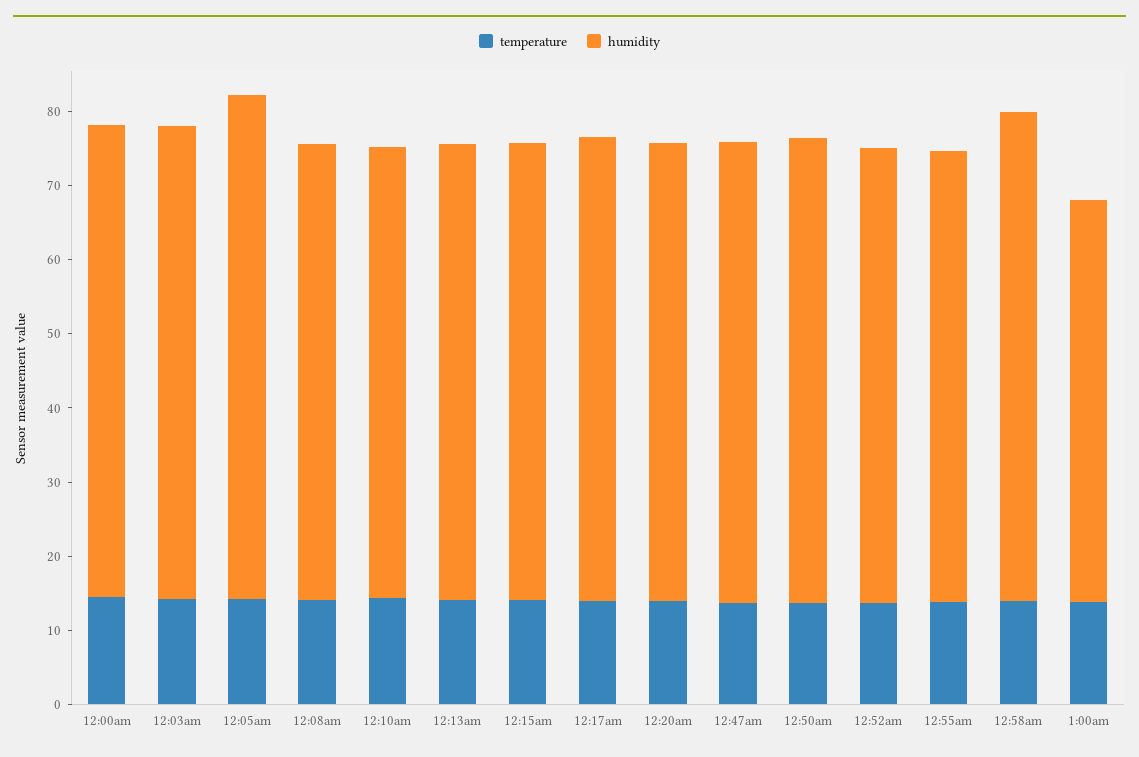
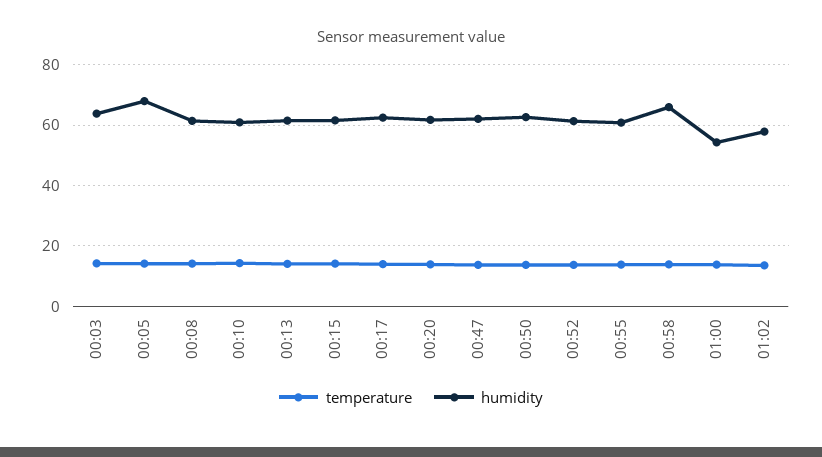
temperature, 12:00am: 14 -> none
humidity, 12:00am: 64 -> none
temperature, 01:02: none -> 14
humidity, 01:02: none -> 58

